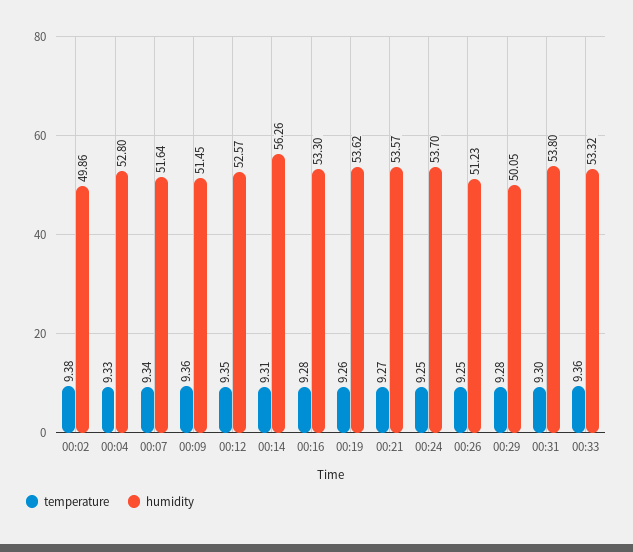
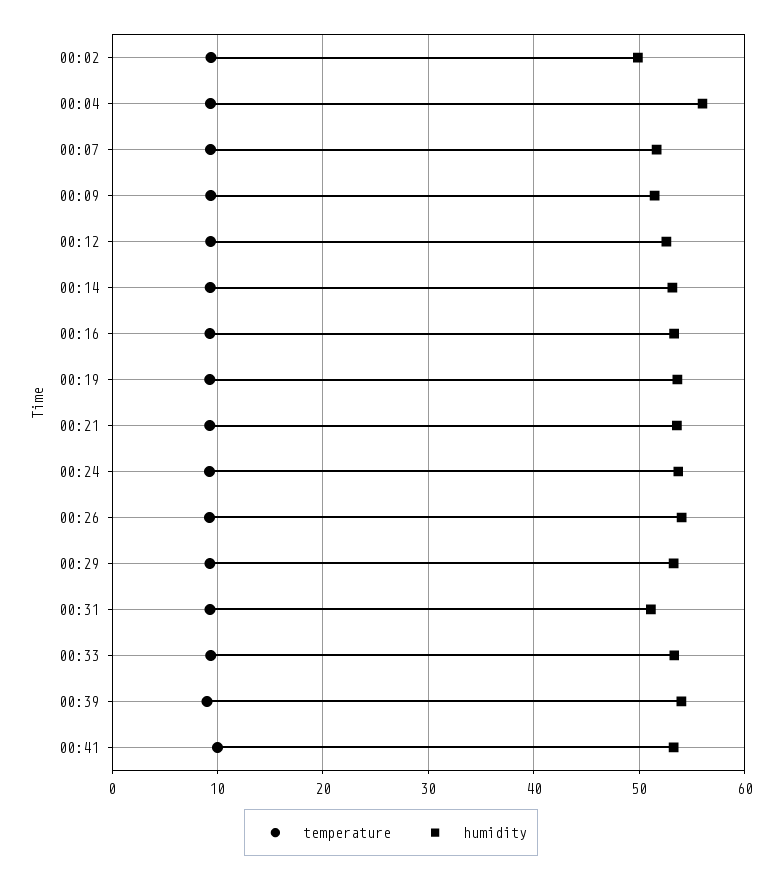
humidity, 00:04: 52.8 -> 56
humidity, 00:14: 56.26 -> 53
humidity, 00:26: 51.23 -> 54
humidity, 00:29: 50.05 -> 53
humidity, 00:31: 53.8 -> 51
temperature, 00:39: none -> 9
humidity, 00:39: none -> 54
temperature, 00:41: none -> 10
humidity, 00:41: none -> 53

